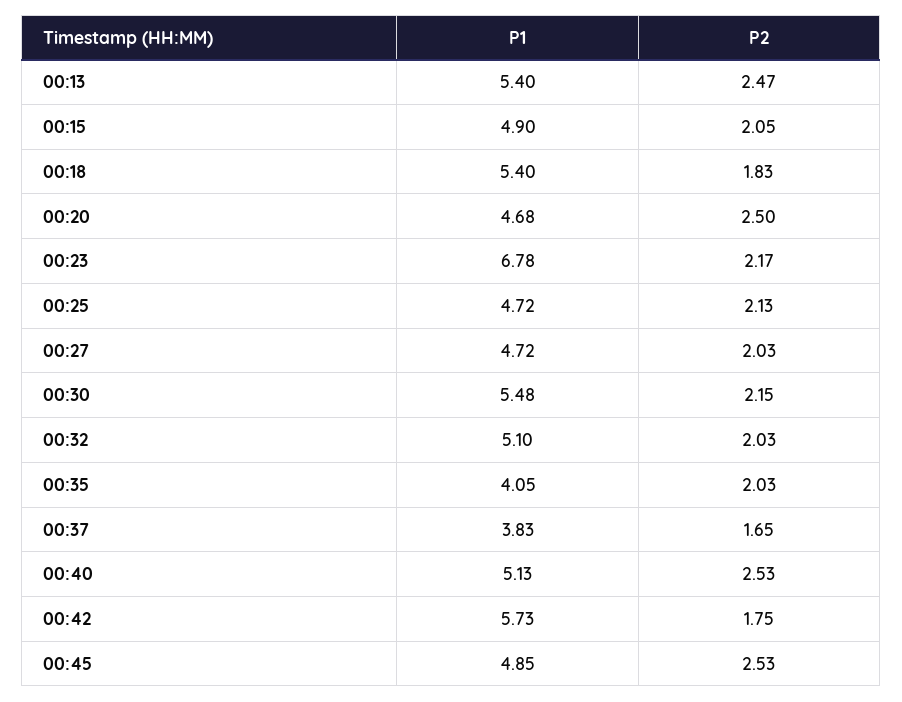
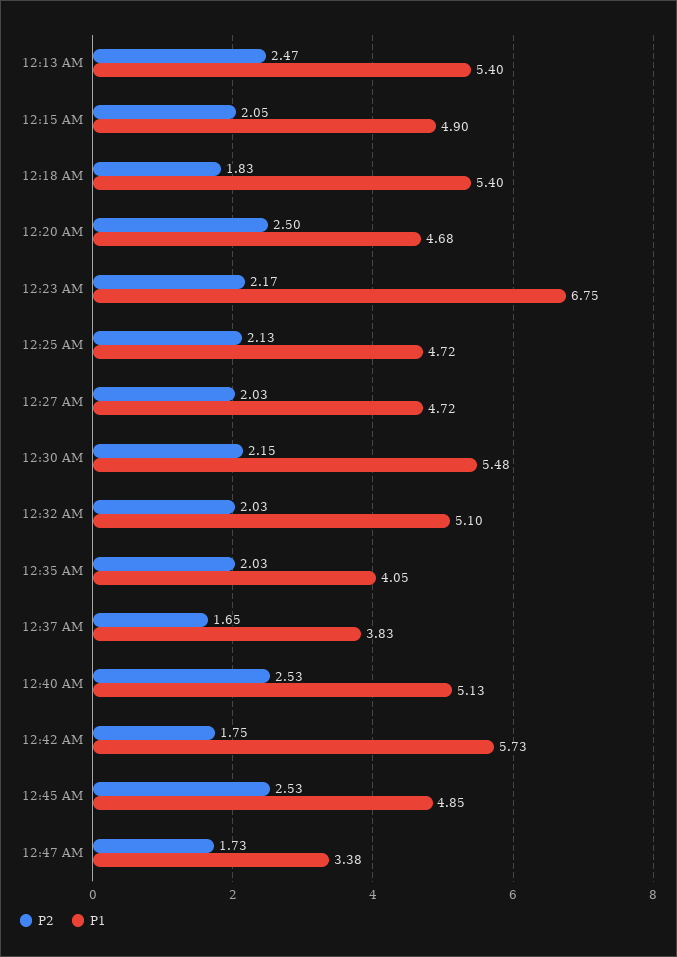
P1, 00:23: 6.78 -> 6.75
P2, 12:47 AM: none -> 1.73
P1, 12:47 AM: none -> 3.38

